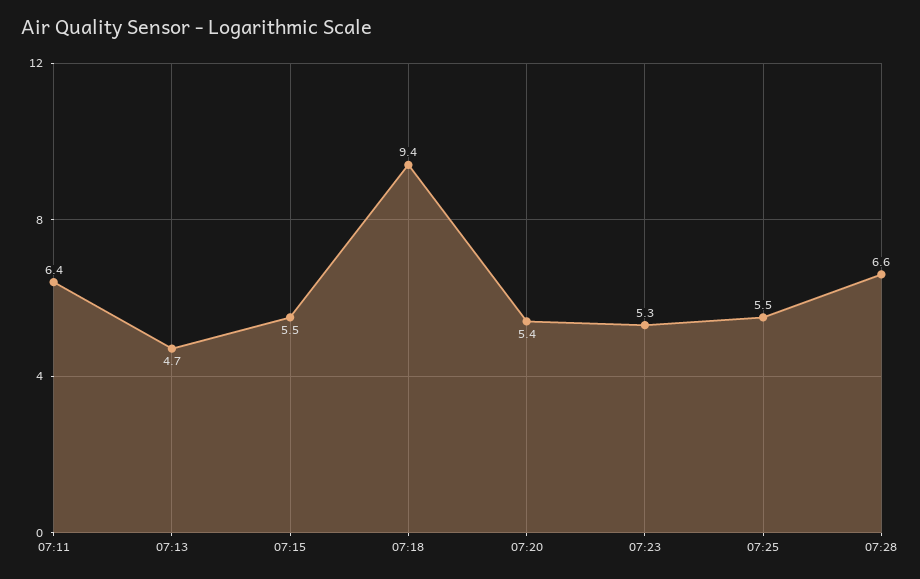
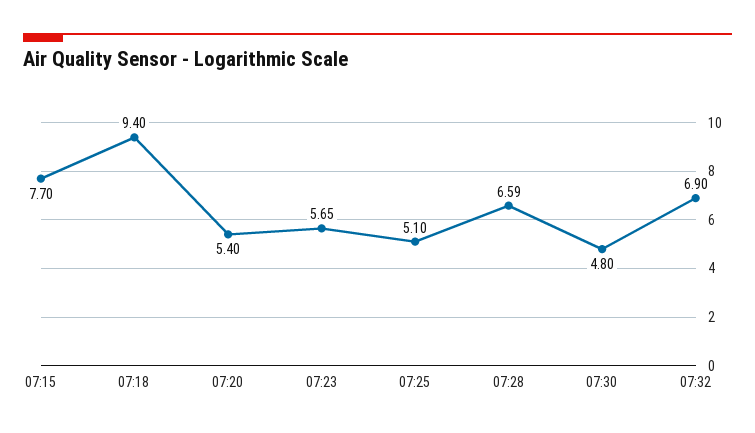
07:11: 6.4 -> none
07:13: 4.7 -> none
07:15: 5.5 -> 7.7
07:23: 5.3 -> 5.65
07:25: 5.5 -> 5.1
07:30: none -> 4.8
07:32: none -> 6.9

